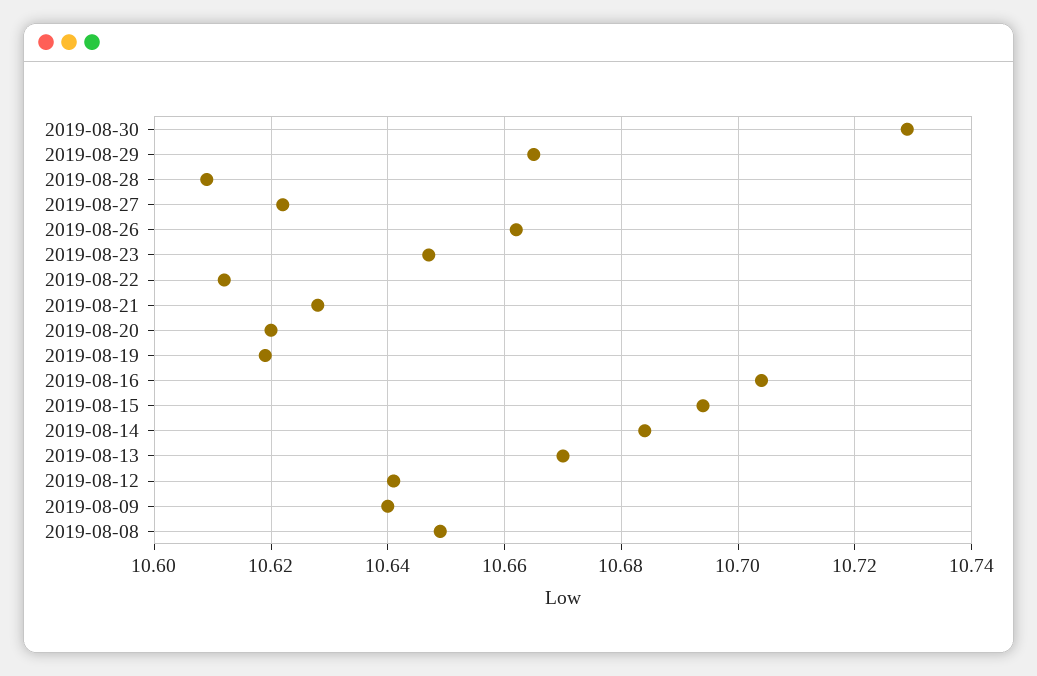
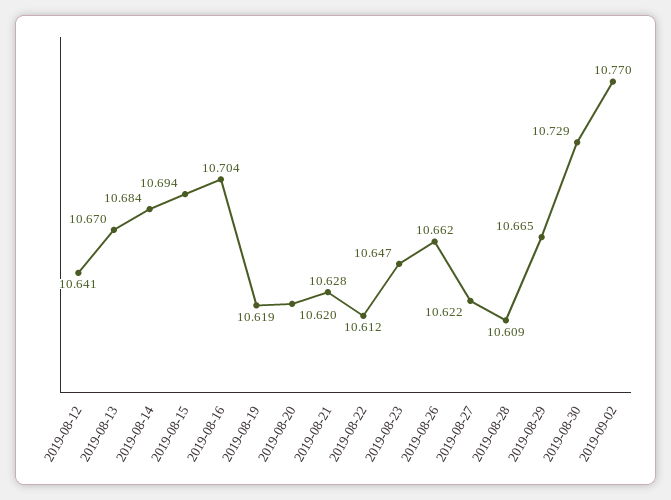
2019-08-09: 10.64 -> none
2019-08-08: 10.65 -> none
2019-09-02: none -> 10.77

